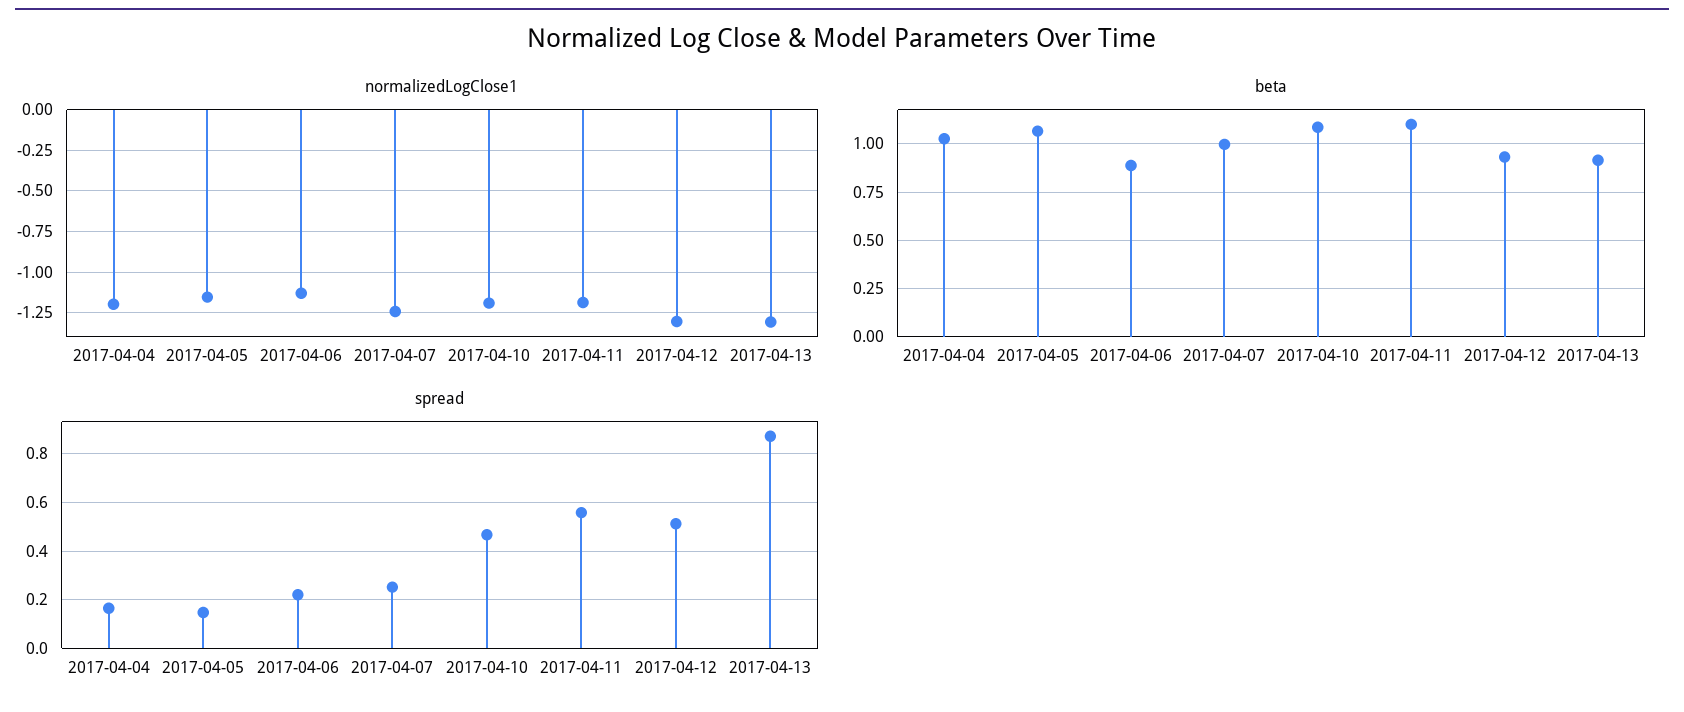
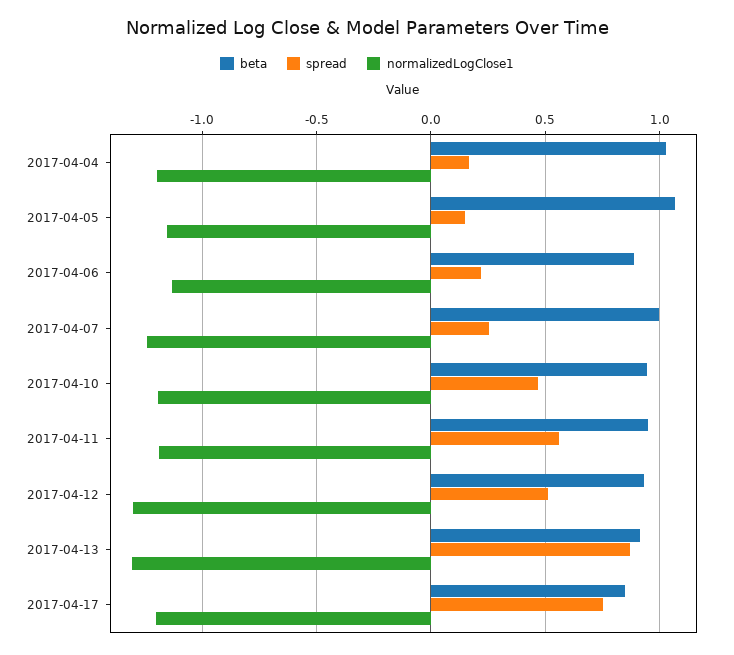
beta, 2017-04-10: 1.1 -> 0.95
beta, 2017-04-11: 1.1 -> 0.95
beta, 2017-04-17: none -> 0.85
spread, 2017-04-17: none -> 0.75
normalizedLogClose1, 2017-04-17: none -> -1.2

